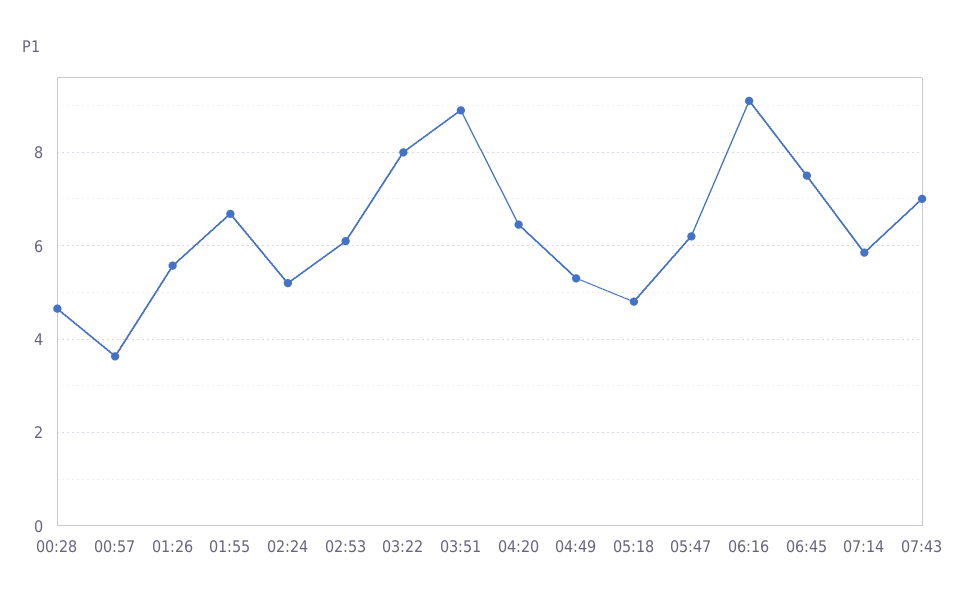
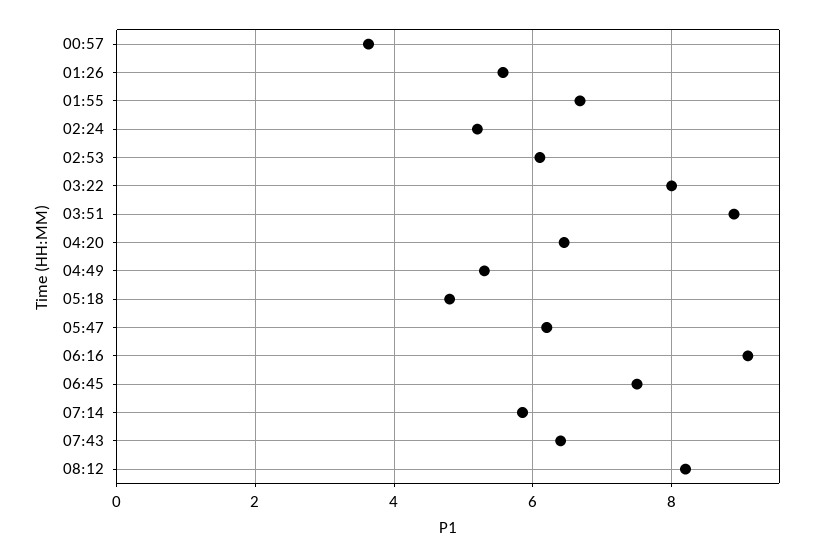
00:28: 4.6 -> none
07:43: 7 -> 6.4
08:12: none -> 8.2

